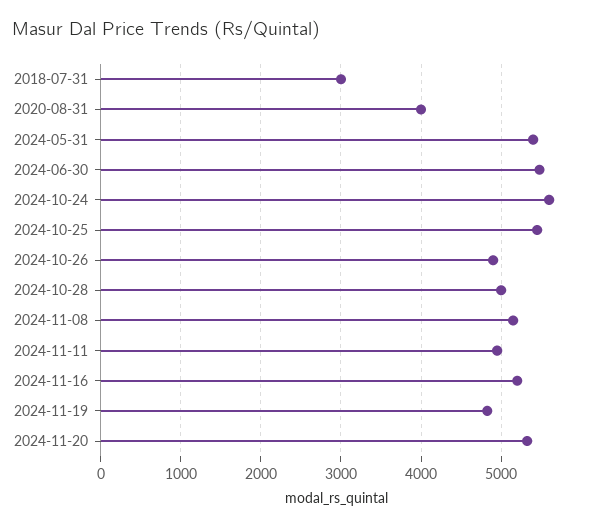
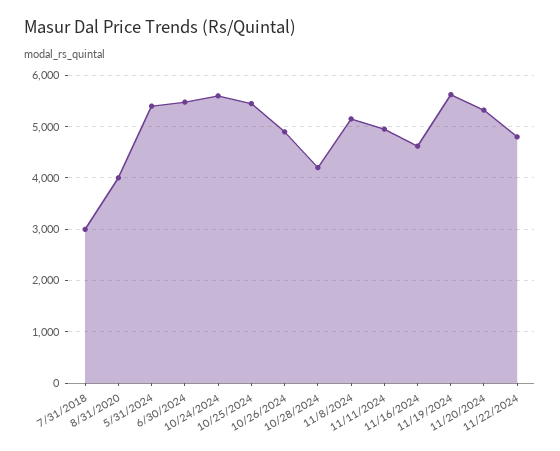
2024-10-28: 5000 -> 4200
2024-11-16: 5200 -> 4600
2024-11-19: 4800 -> 5600
11/22/2024: none -> 4800

